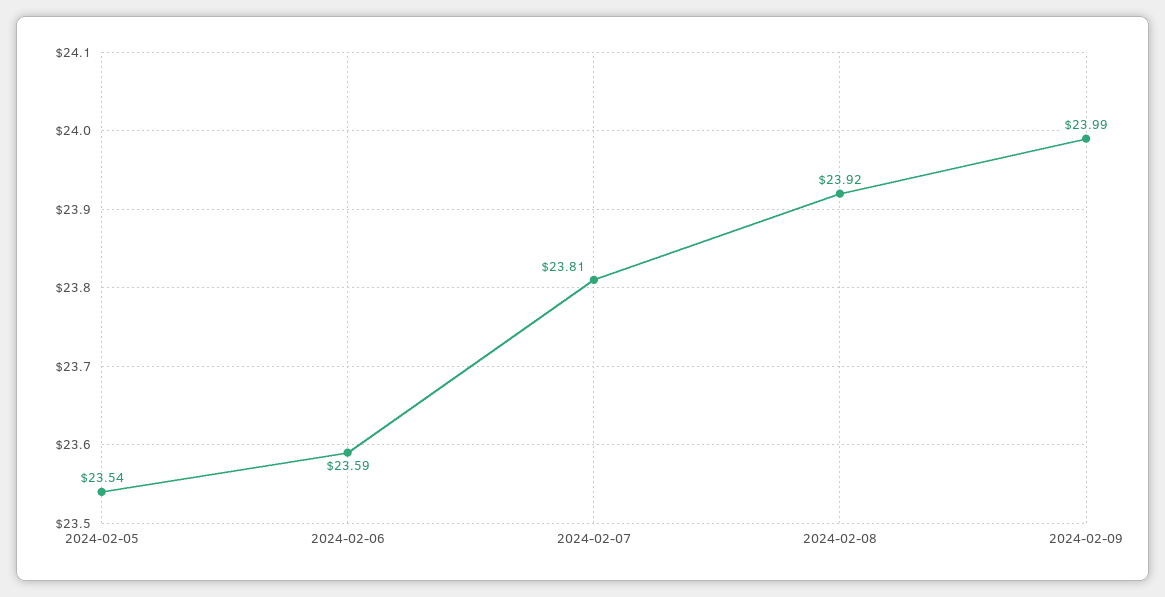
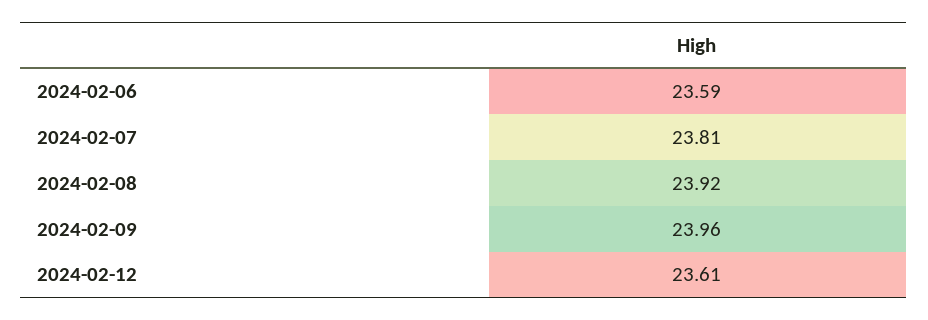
2024-02-05: 23.54 -> none
2024-02-09: 23.99 -> 23.96
2024-02-12: none -> 23.61

